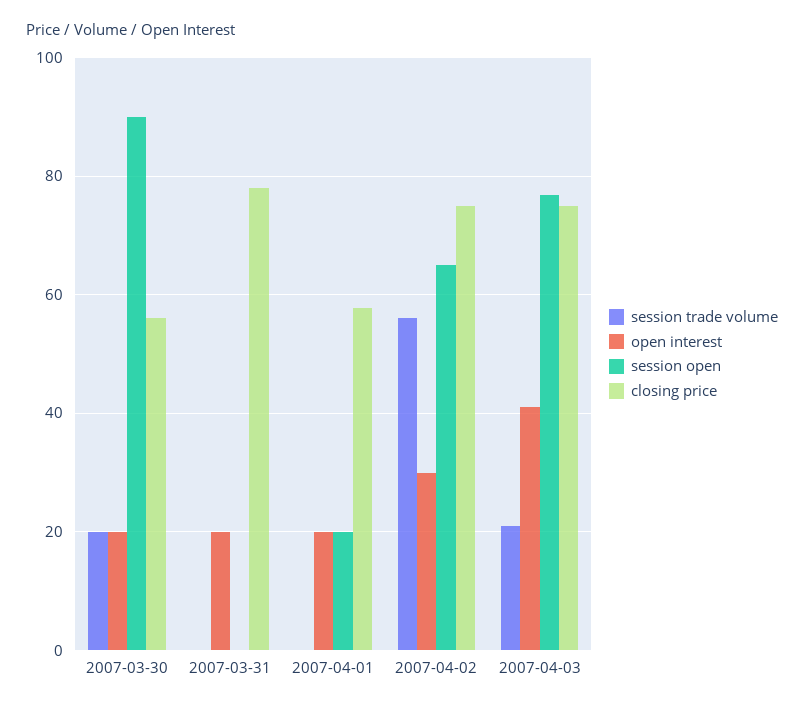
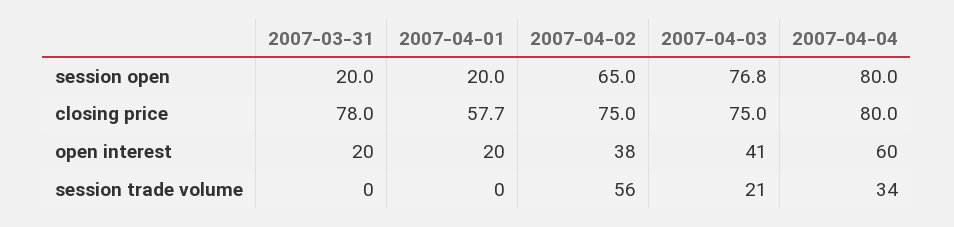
session trade volume, 2007-03-30: 20 -> none
open interest, 2007-03-30: 20 -> none
session open, 2007-03-30: 90 -> none
closing price, 2007-03-30: 56 -> none
session open, 2007-03-31: 0 -> 20
open interest, 2007-04-02: 30 -> 38
session open, 2007-04-04: none -> 80
closing price, 2007-04-04: none -> 80
open interest, 2007-04-04: none -> 60
session trade volume, 2007-04-04: none -> 34

